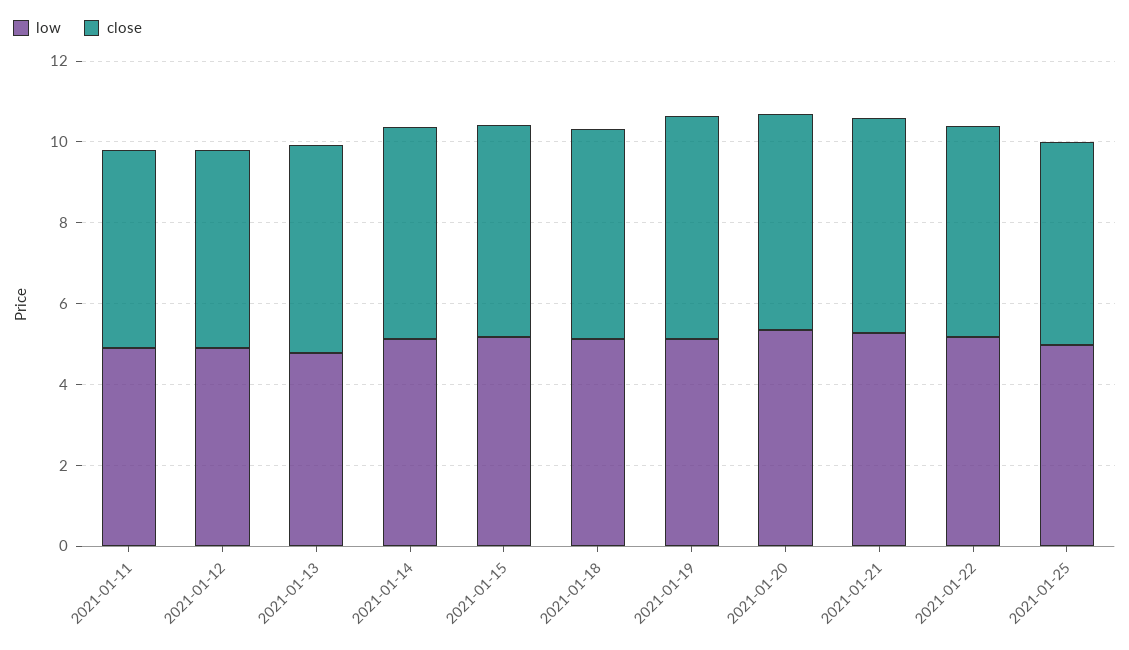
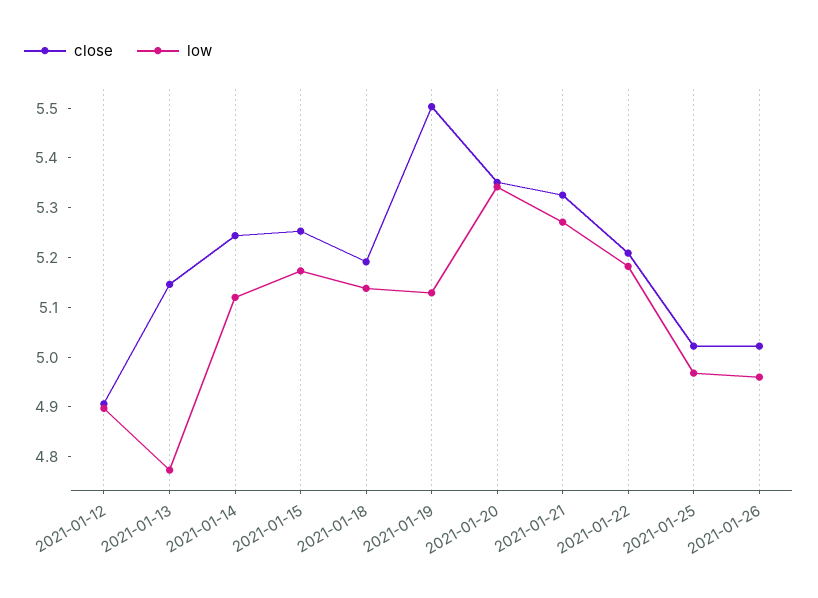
low, 2021-01-11: 5 -> none
close, 2021-01-11: 5 -> none
close, 2021-01-26: none -> 5.02
low, 2021-01-26: none -> 4.96

